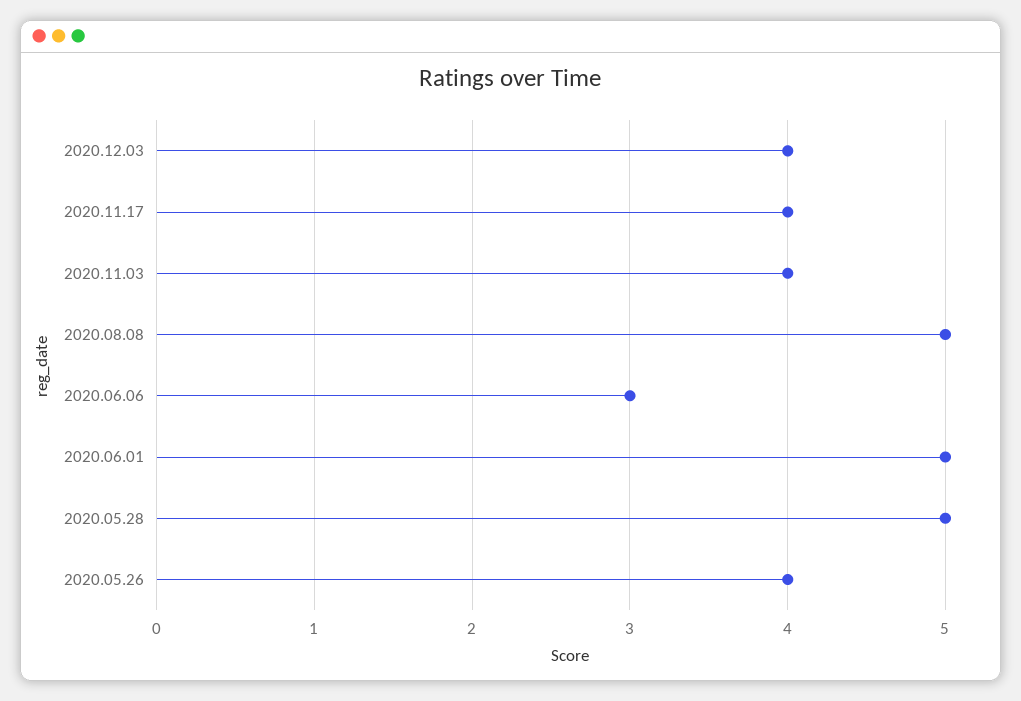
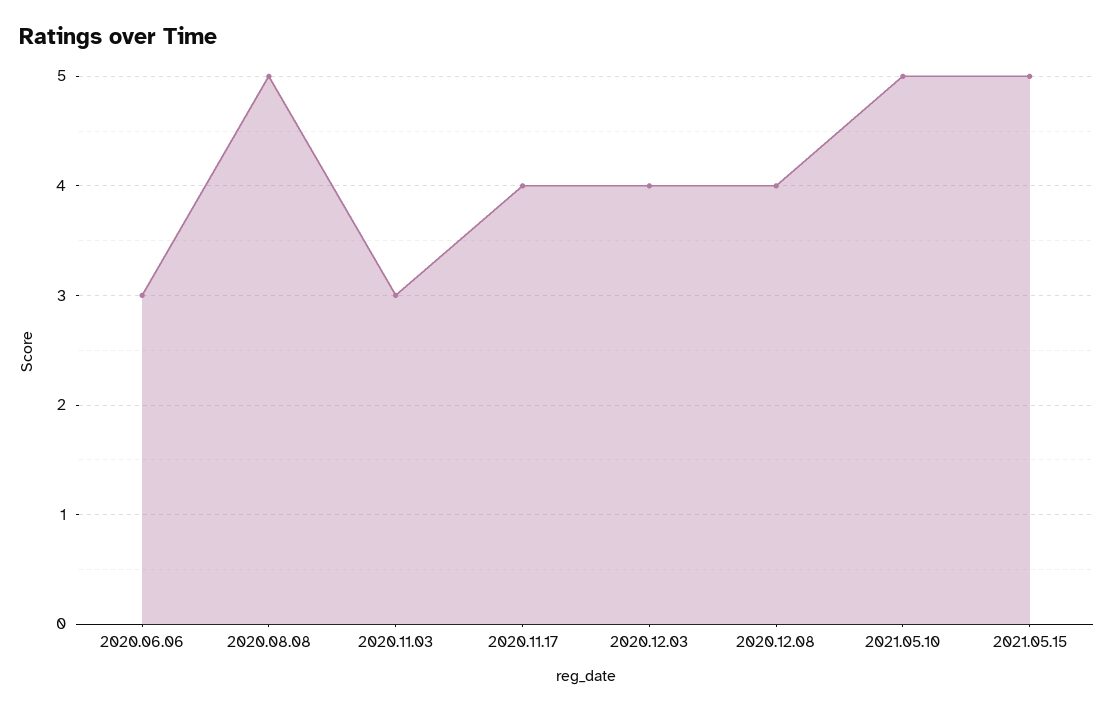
2020.11.03: 4 -> 3
2020.06.01: 5 -> none
2020.05.28: 5 -> none
2020.05.26: 4 -> none
2020.12.08: none -> 4
2021.05.10: none -> 5
2021.05.15: none -> 5

